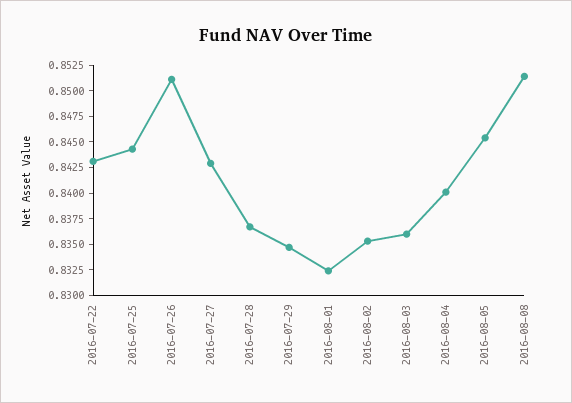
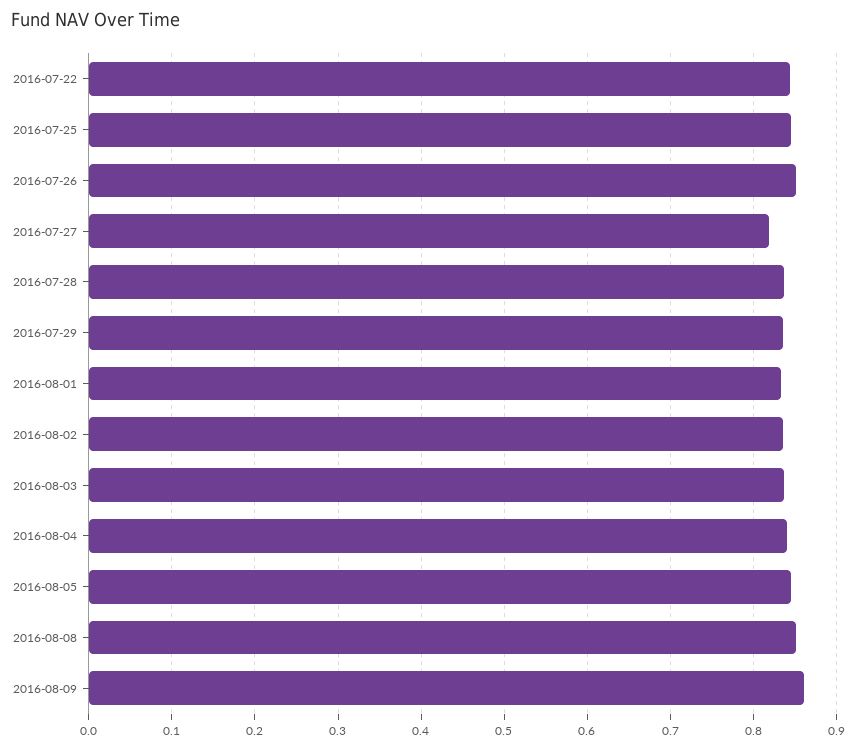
2016-07-27: 0.8425 -> 0.82
2016-08-09: none -> 0.86

